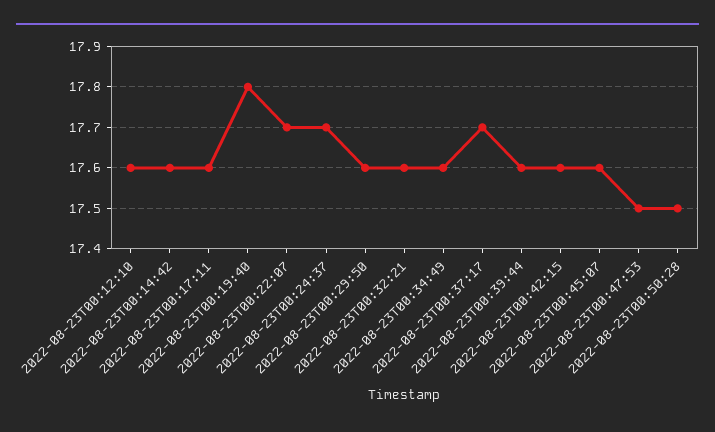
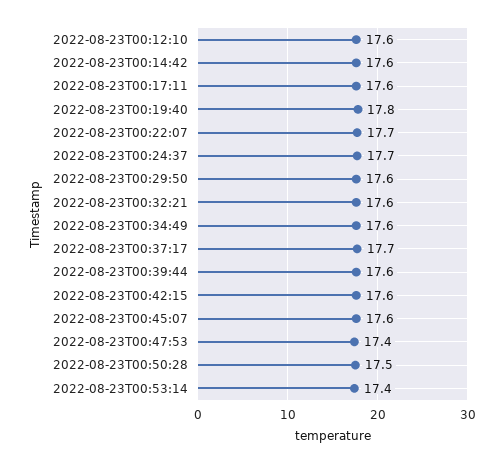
2022-08-23T00:47:53: 17.5 -> 17.4
2022-08-23T00:53:14: none -> 17.4

